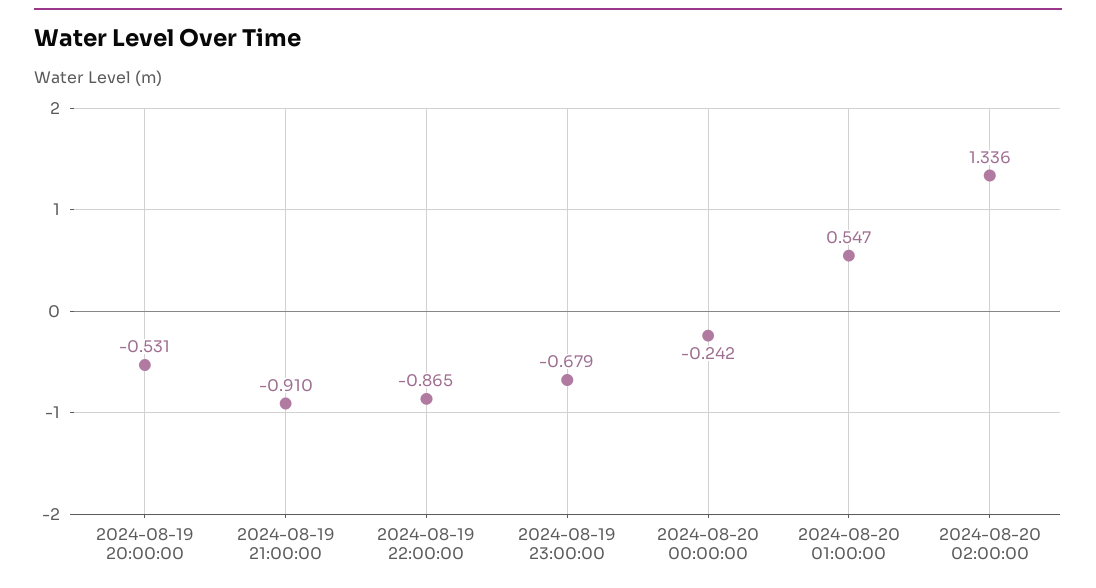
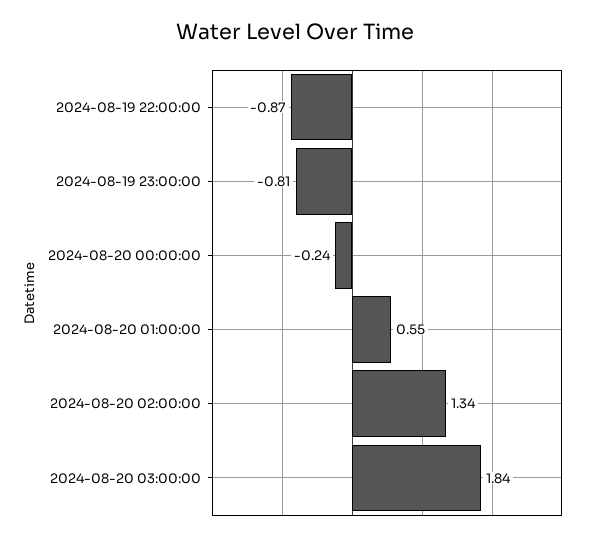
2024-08-19 20:00:00: -0.531 -> none
2024-08-19 21:00:00: -0.91 -> none
2024-08-19 23:00:00: -0.679 -> -0.81
2024-08-20 03:00:00: none -> 1.84

